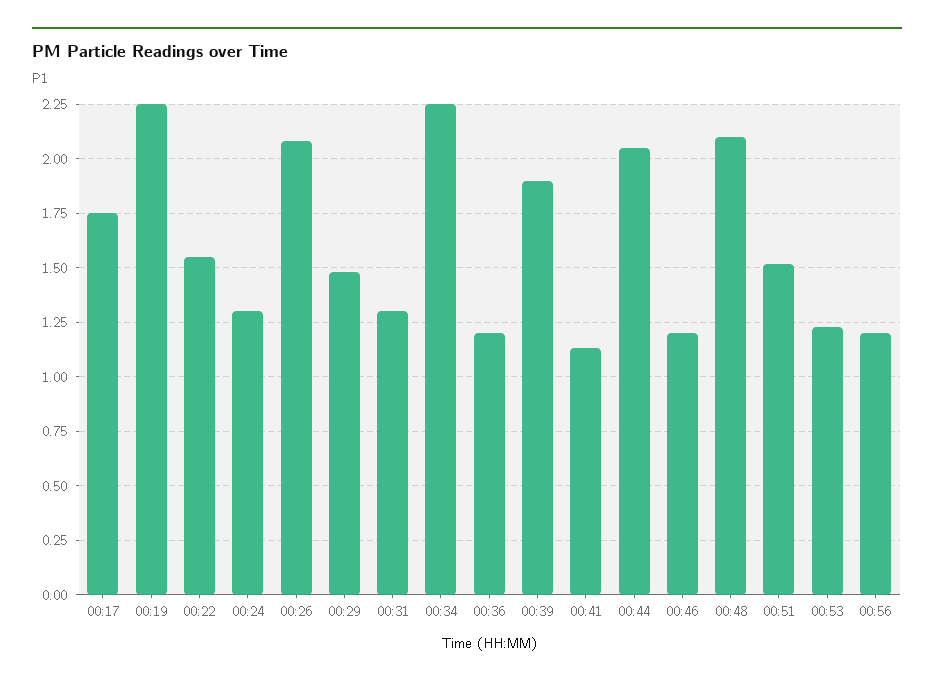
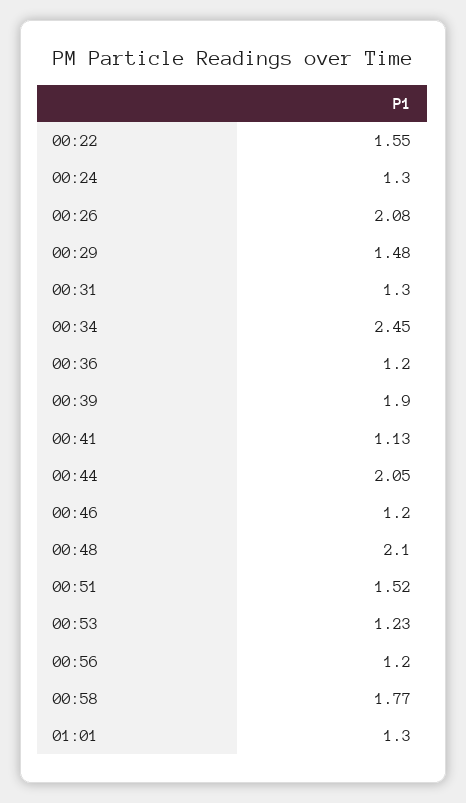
00:17: 1.75 -> none
00:19: 2.25 -> none
00:34: 2.25 -> 2.45
00:58: none -> 1.77
01:01: none -> 1.3

